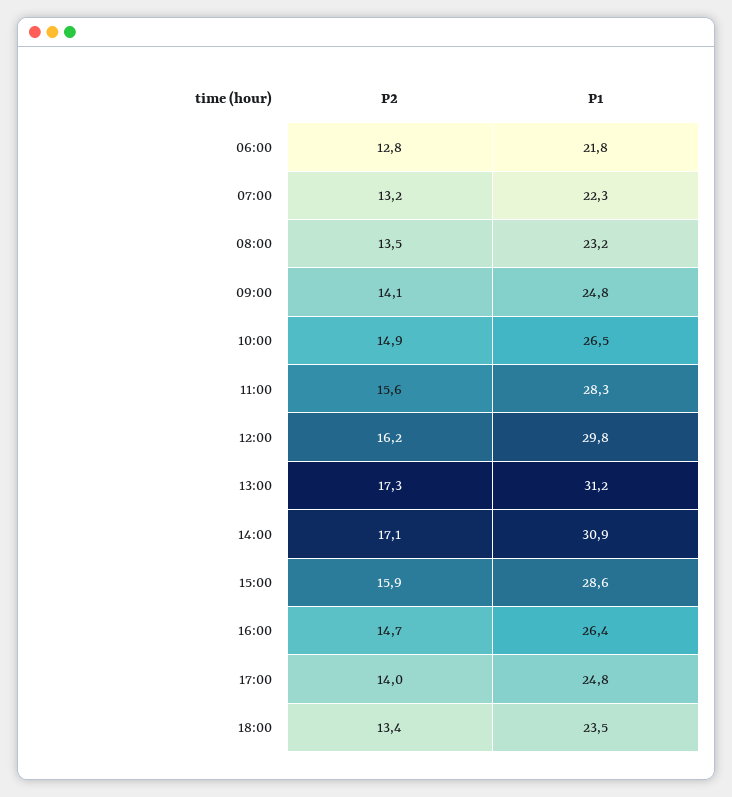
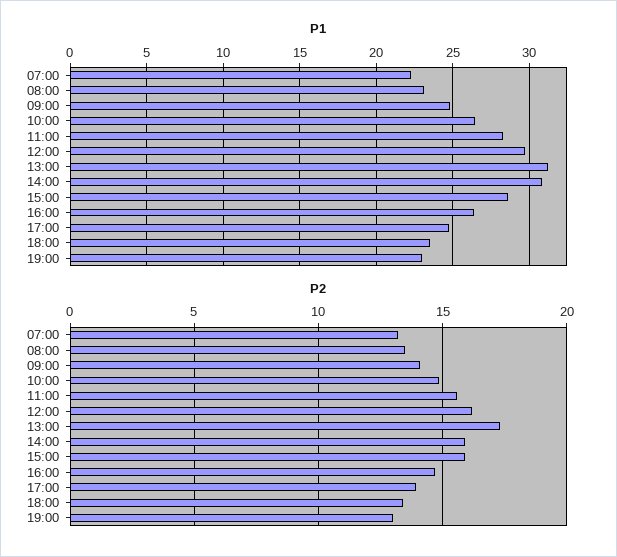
P2, 06:00: 12.8 -> none
P1, 06:00: 21.8 -> none
P2, 14:00: 17.1 -> 16
P1, 19:00: none -> 23
P2, 19:00: none -> 13

